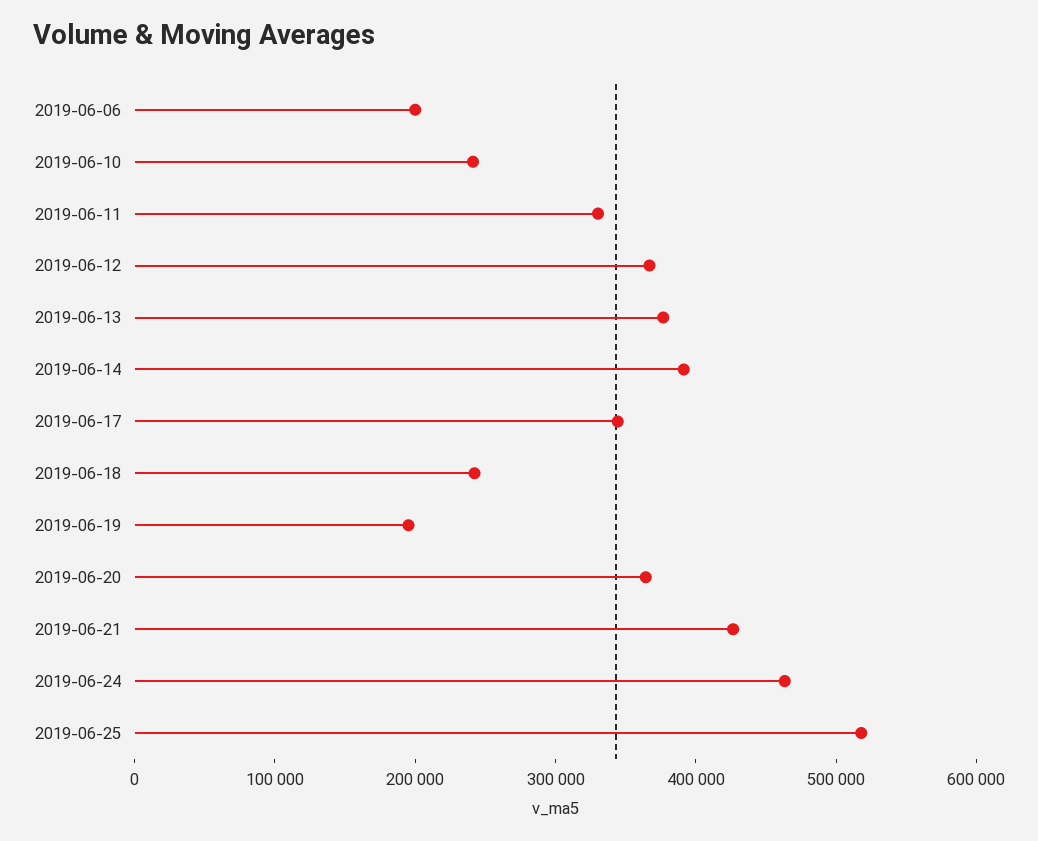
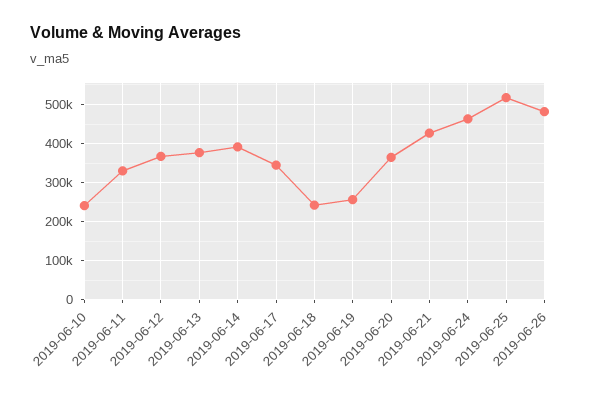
2019-06-06: 200000 -> none
2019-06-19: 200000 -> 260000
2019-06-26: none -> 480000

